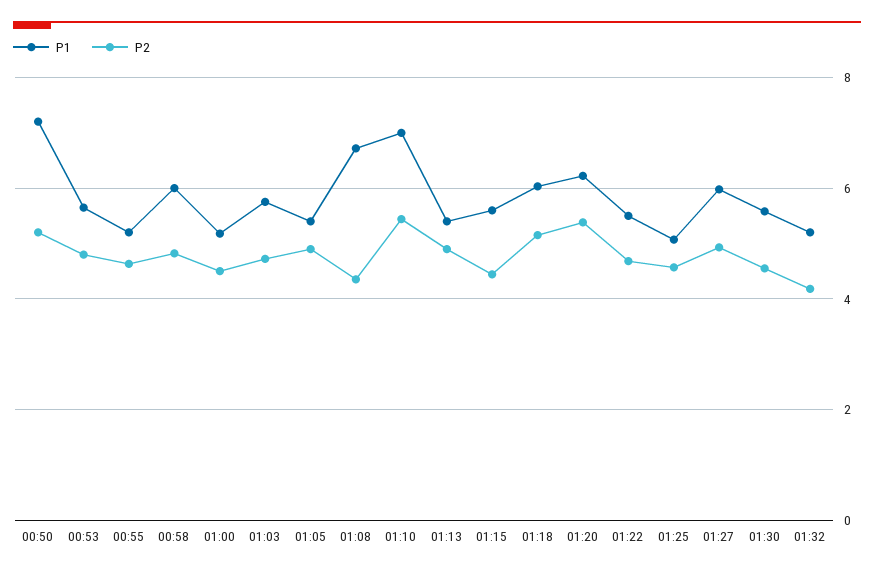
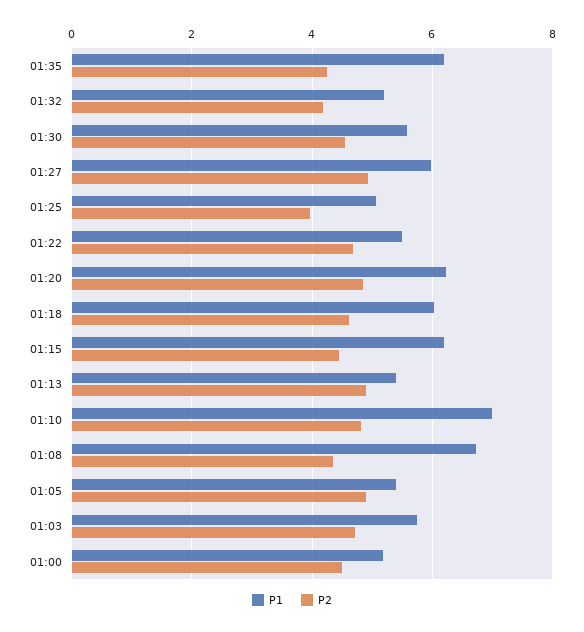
P1, 00:50: 7.2 -> none
P2, 00:50: 5.2 -> none
P1, 00:53: 5.6 -> none
P2, 00:53: 4.8 -> none
P1, 00:55: 5.2 -> none
P2, 00:55: 4.6 -> none
P1, 00:58: 6 -> none
P2, 00:58: 4.8 -> none
P2, 01:10: 5.4 -> 4.8
P1, 01:15: 5.6 -> 6.2
P2, 01:18: 5.2 -> 4.6
P2, 01:20: 5.4 -> 4.8
P2, 01:25: 4.6 -> 4
P1, 01:35: none -> 6.2
P2, 01:35: none -> 4.2

